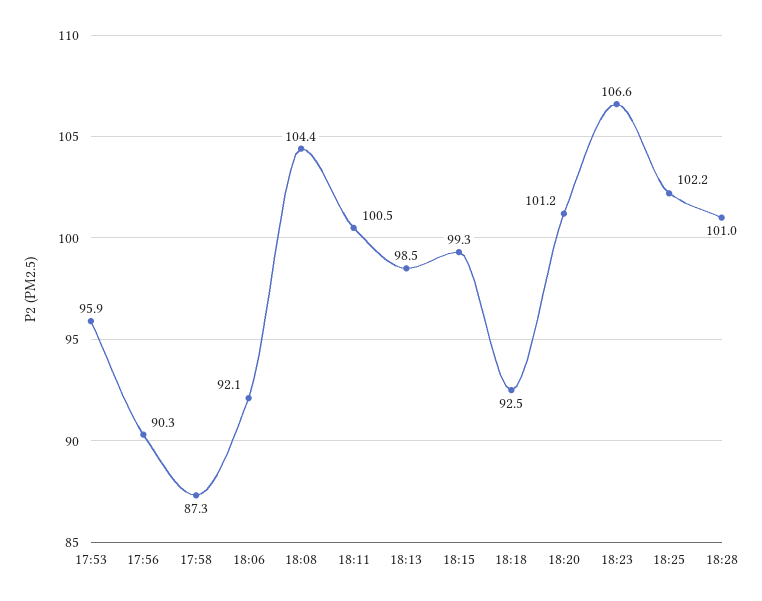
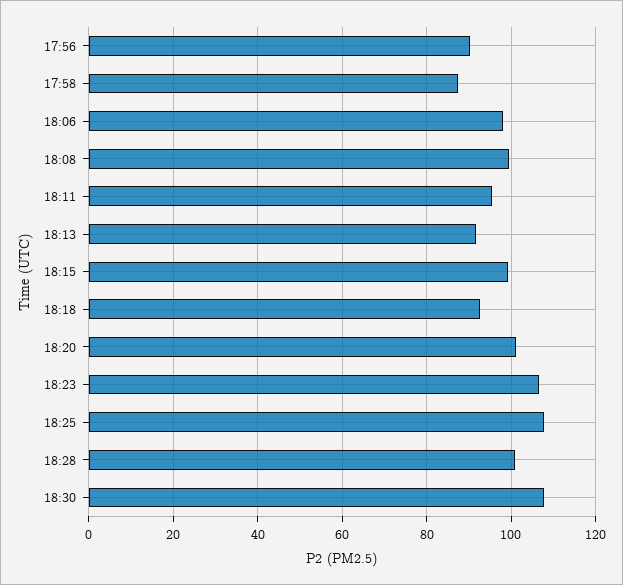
17:53: 95.9 -> none
18:06: 92.1 -> 98
18:08: 104.4 -> 100
18:11: 100.5 -> 96
18:13: 98.5 -> 92
18:25: 102.2 -> 108
18:30: none -> 108

